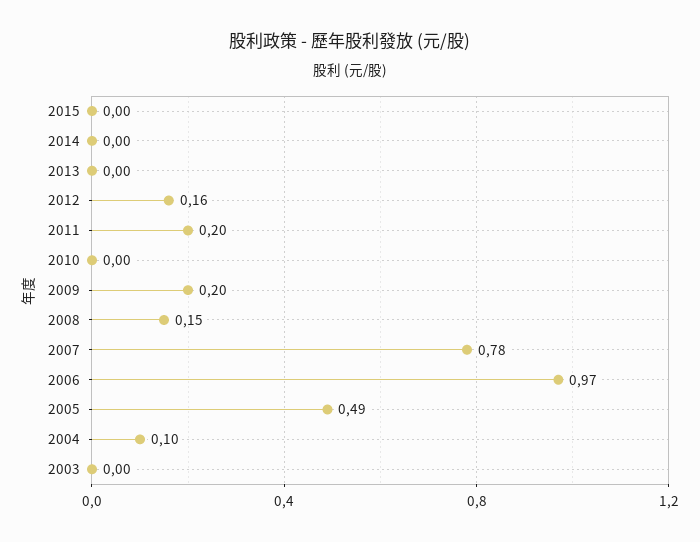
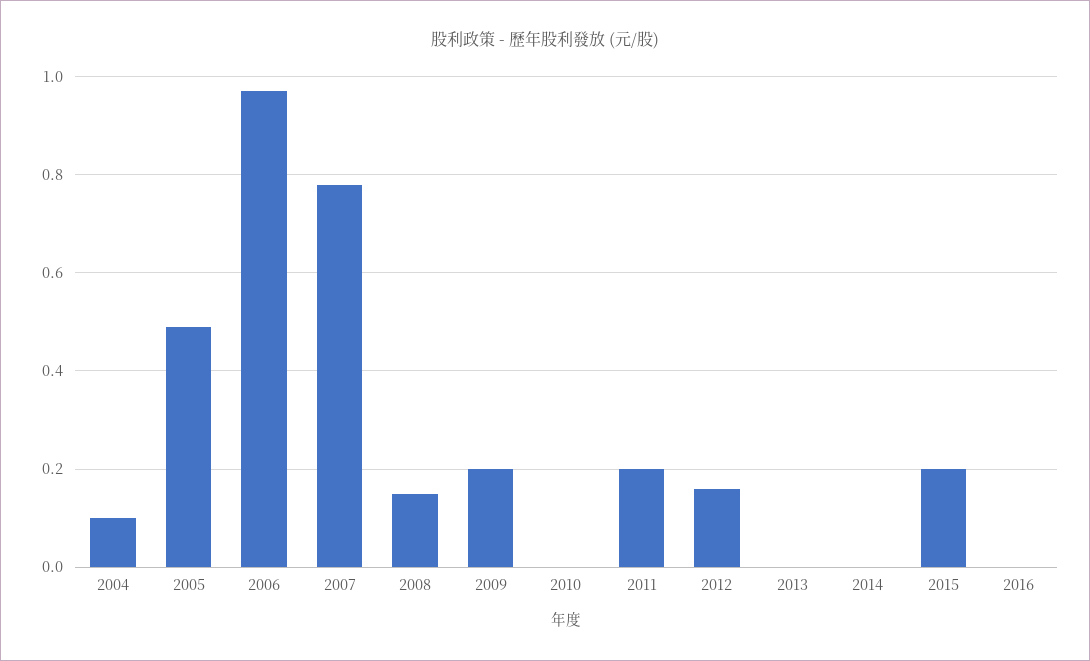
2015: 0 -> 0.2
2003: 0 -> none
2016: none -> 0

